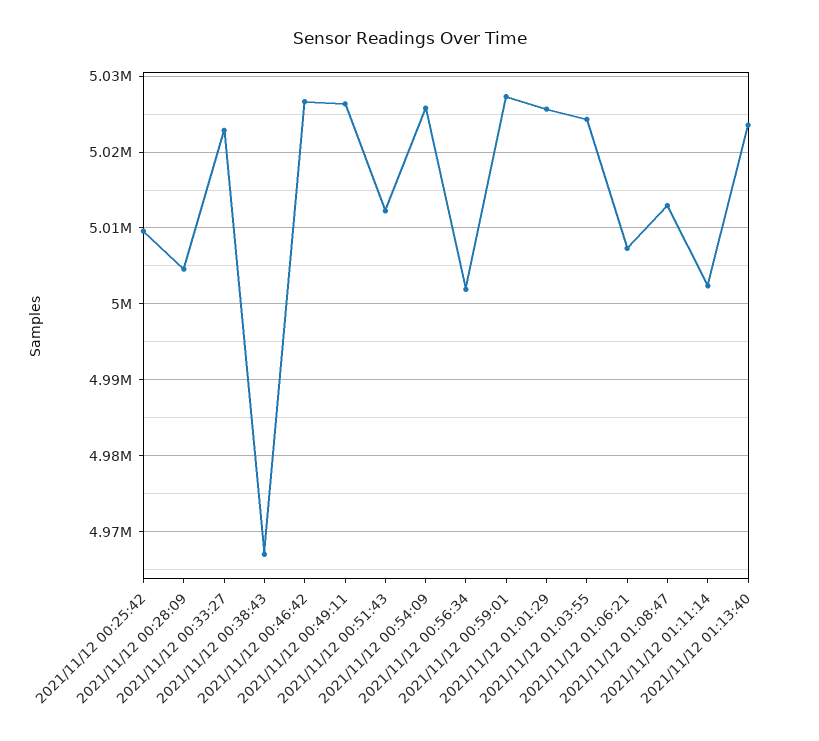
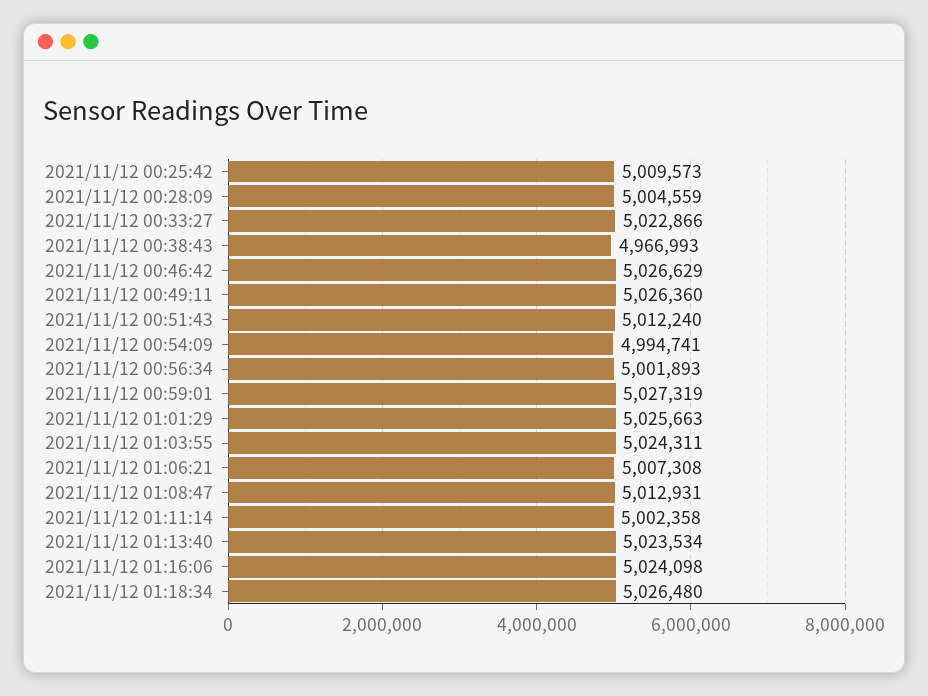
2021/11/12 00:54:09: 5026000 -> 4994741
2021/11/12 01:16:06: none -> 5024098
2021/11/12 01:18:34: none -> 5026480

